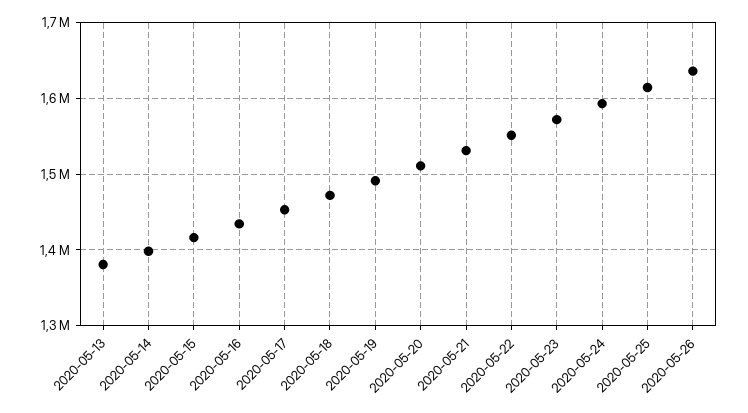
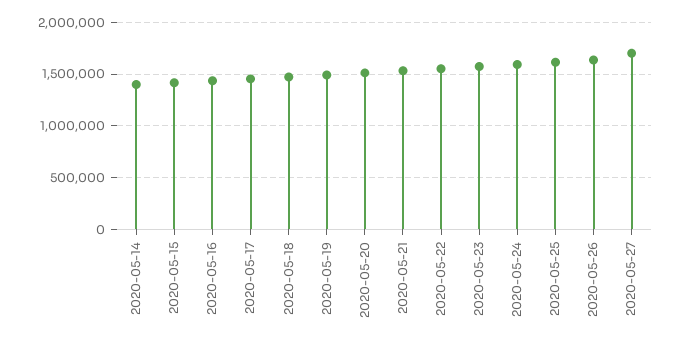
2020-05-13: 1380000 -> none
2020-05-27: none -> 1700000

